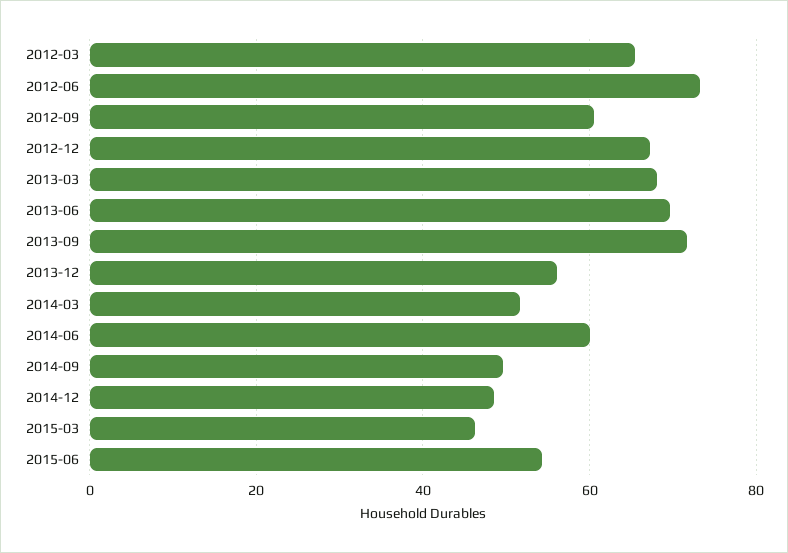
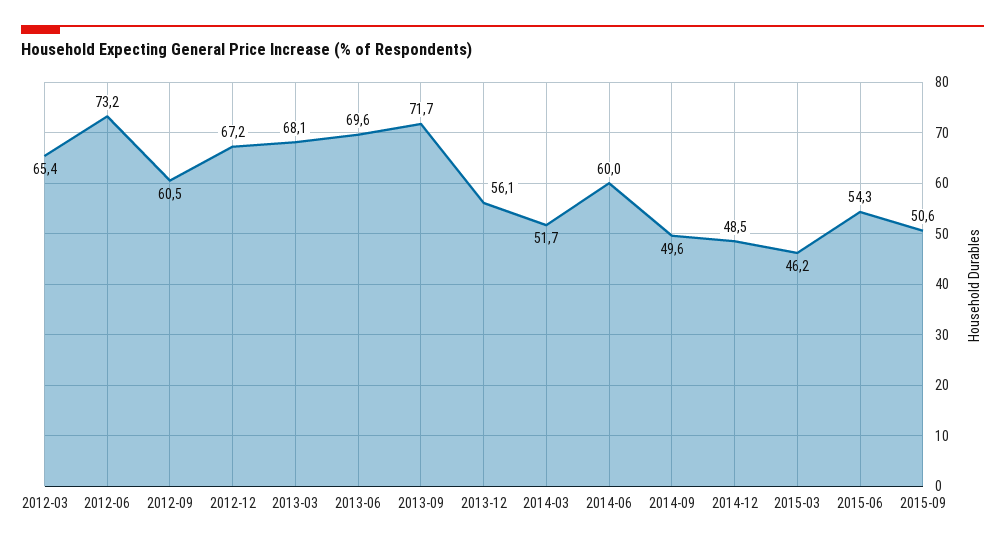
2015-09: none -> 50.6

